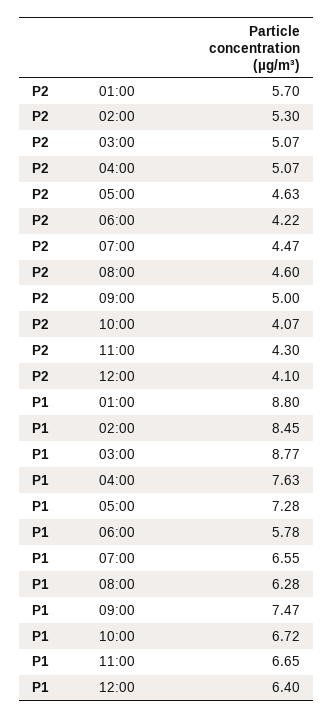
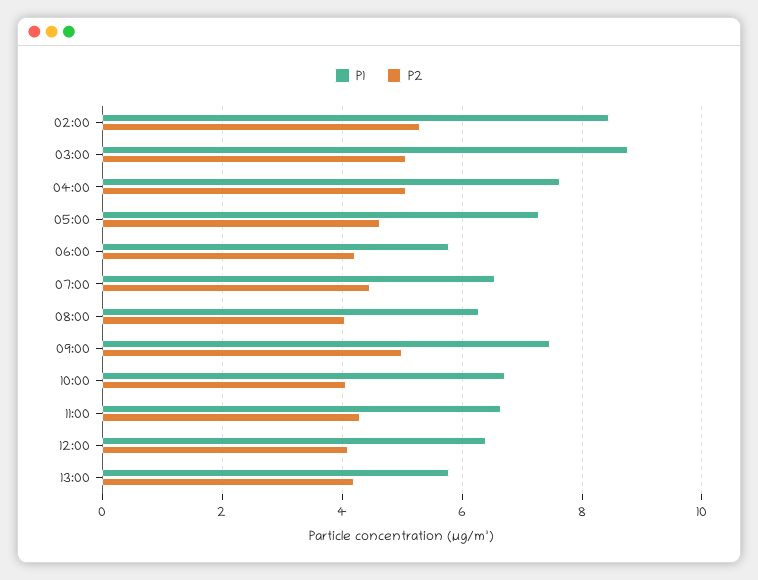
P2, 01:00: 5.7 -> none
P2, 08:00: 4.6 -> 4
P1, 01:00: 8.8 -> none
P1, 13:00: none -> 5.8
P2, 13:00: none -> 4.2

